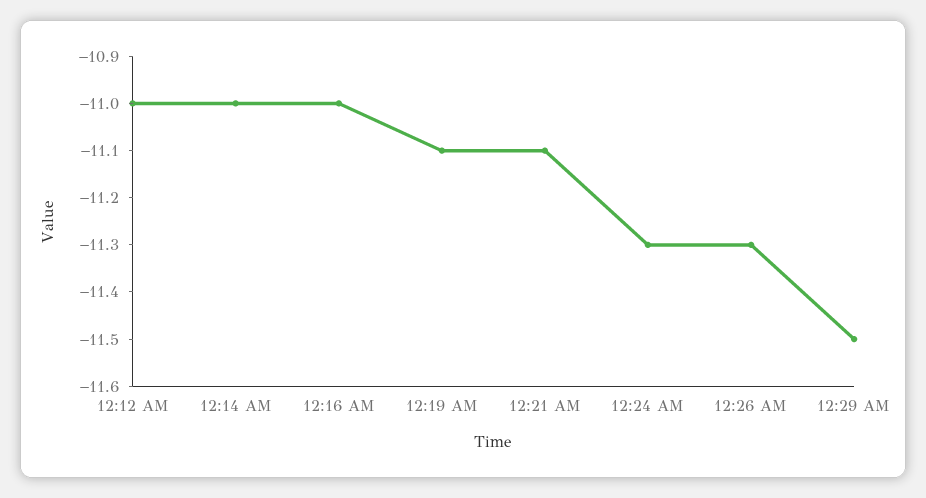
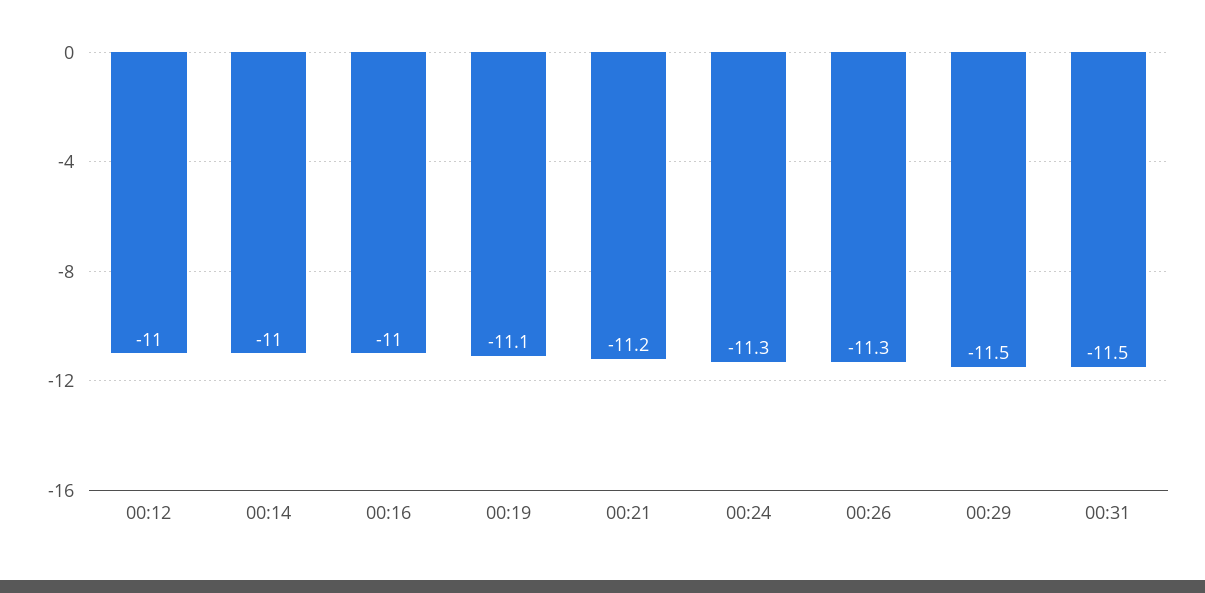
12:21 AM: -11.1 -> -11.2
00:31: none -> -11.5

